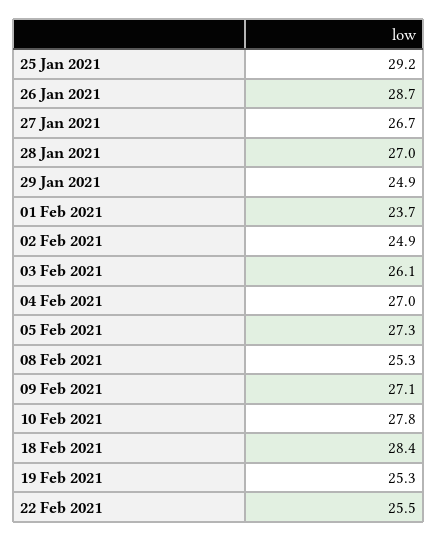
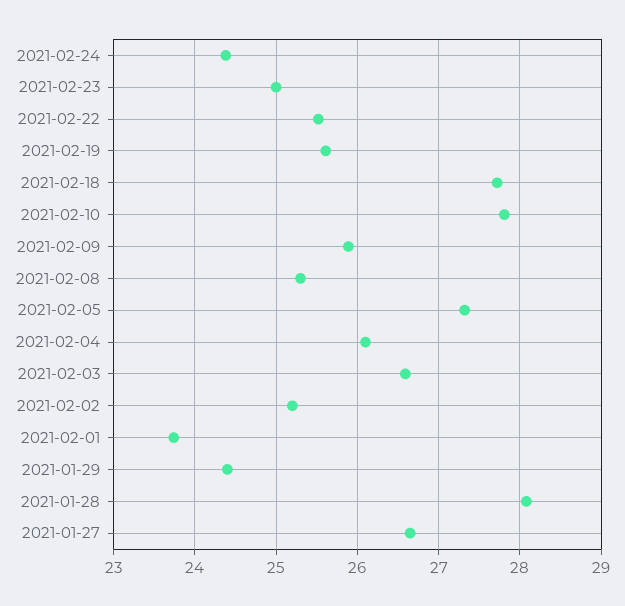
25 Jan 2021: 29.2 -> none
26 Jan 2021: 28.7 -> none
28 Jan 2021: 27 -> 28.1
29 Jan 2021: 24.9 -> 24.4
02 Feb 2021: 24.9 -> 25.2
03 Feb 2021: 26.1 -> 26.6
04 Feb 2021: 27 -> 26.1
09 Feb 2021: 27.1 -> 25.9
18 Feb 2021: 28.4 -> 27.7
19 Feb 2021: 25.3 -> 25.6
2021-02-24: none -> 24.4
2021-02-23: none -> 25

